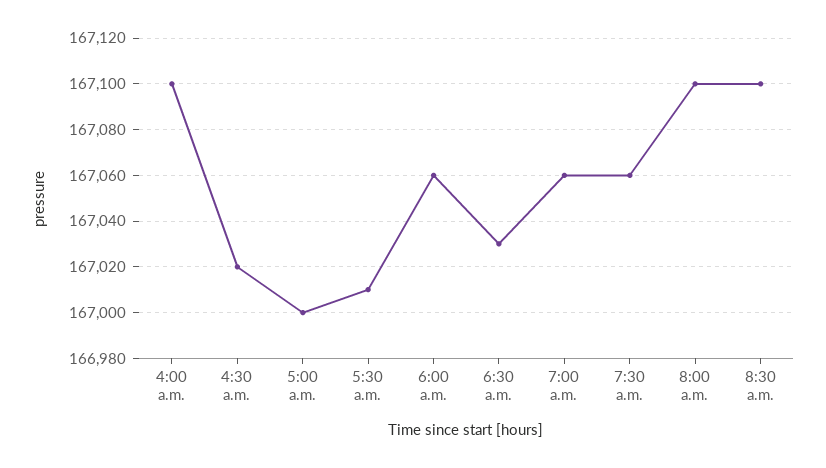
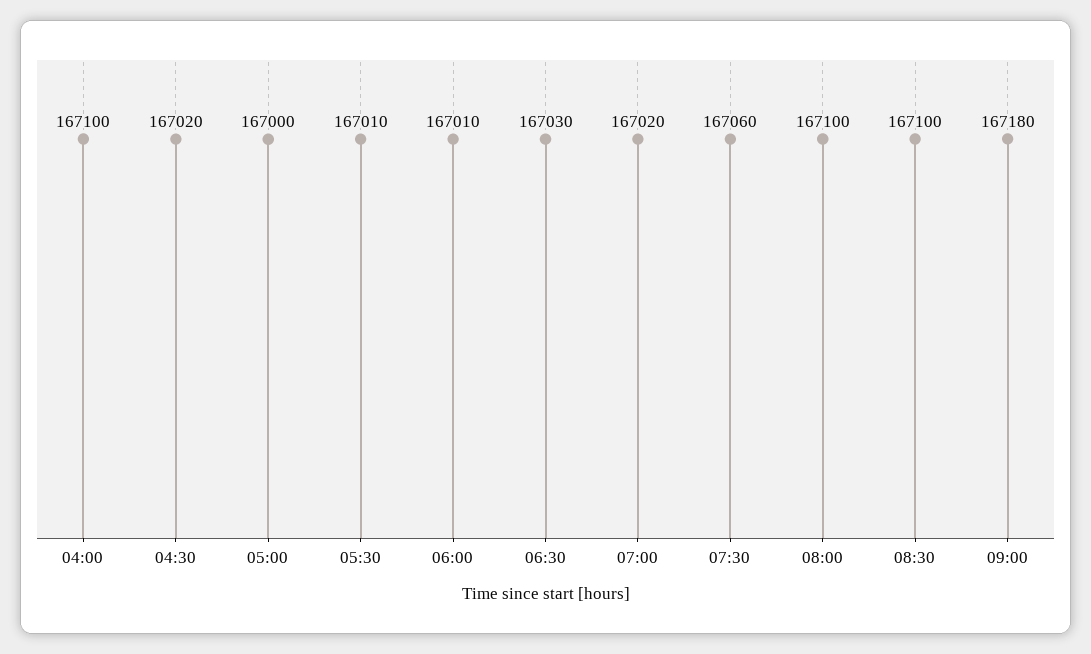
6:00 a.m.: 167060 -> 167010
7:00 a.m.: 167060 -> 167020
09:00: none -> 167180

